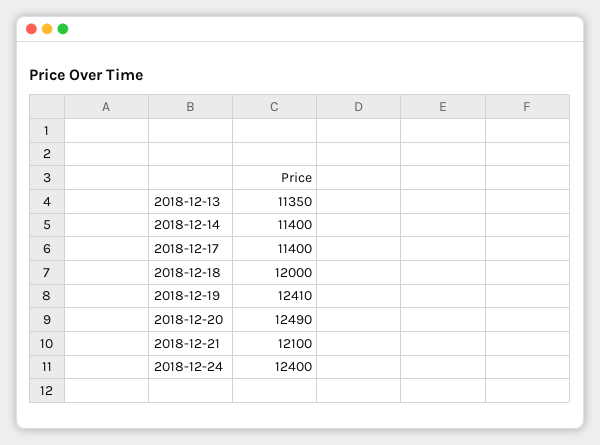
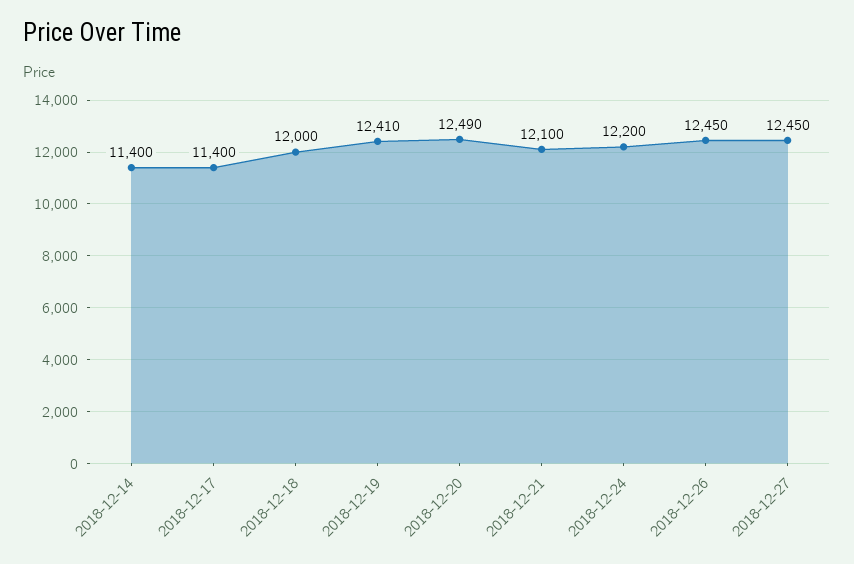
2018-12-13: 11350 -> none
2018-12-24: 12400 -> 12200
2018-12-26: none -> 12450
2018-12-27: none -> 12450

